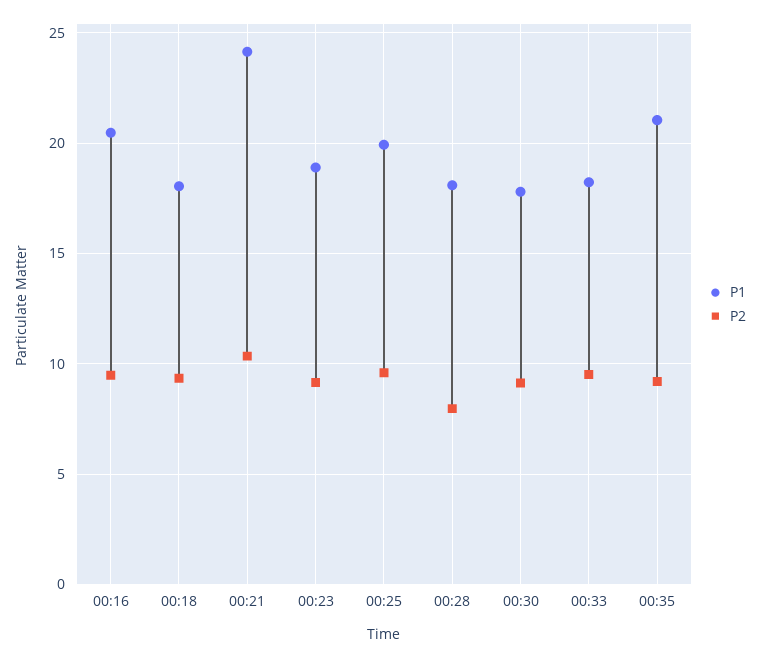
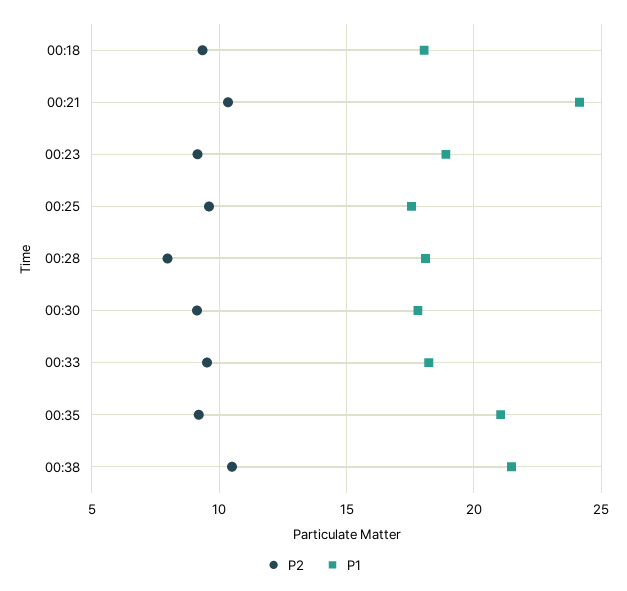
P1, 00:16: 20.5 -> none
P2, 00:16: 9.5 -> none
P1, 00:25: 20 -> 17.5
P2, 00:38: none -> 10.5
P1, 00:38: none -> 21.5

